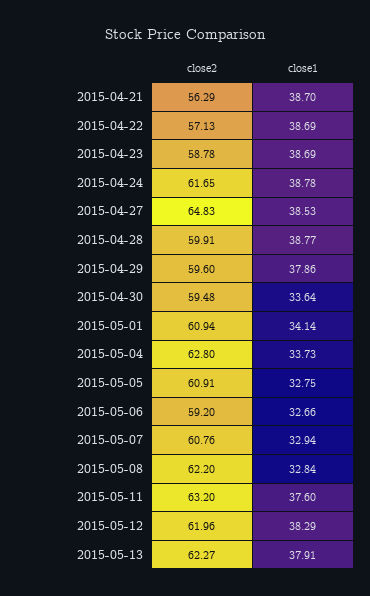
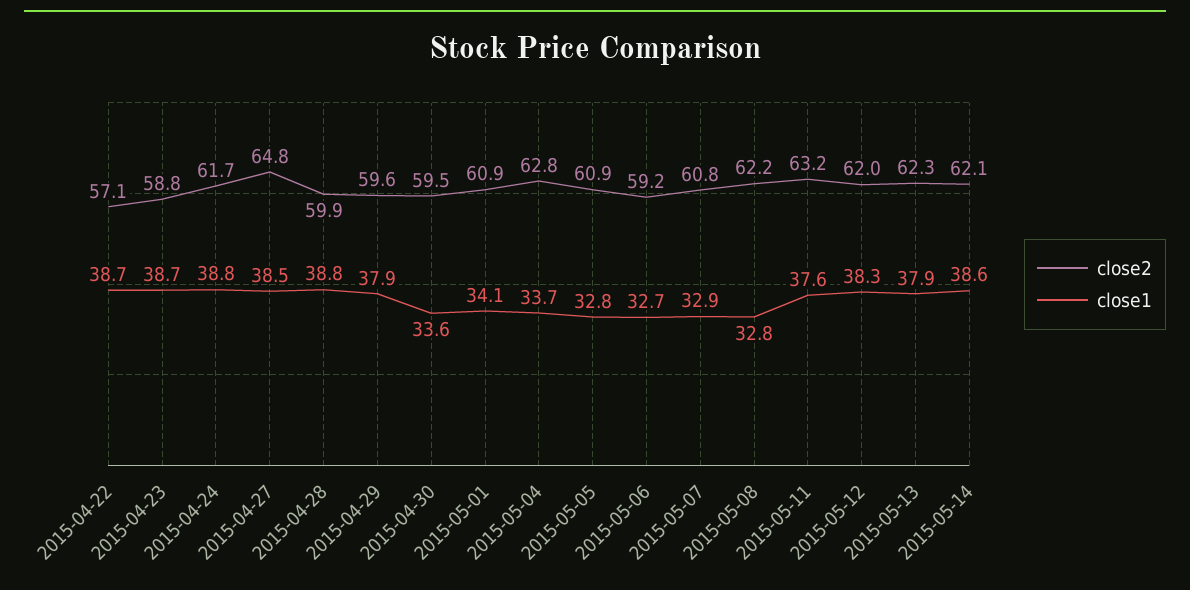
close2, 2015-04-21: 56.29 -> none
close1, 2015-04-21: 38.7 -> none
close2, 2015-05-14: none -> 62.1
close1, 2015-05-14: none -> 38.6

